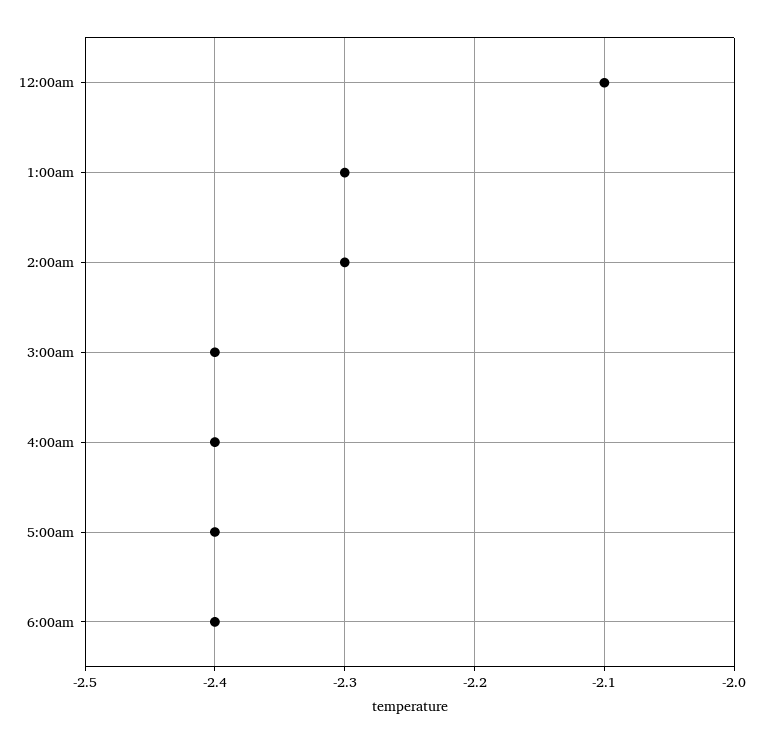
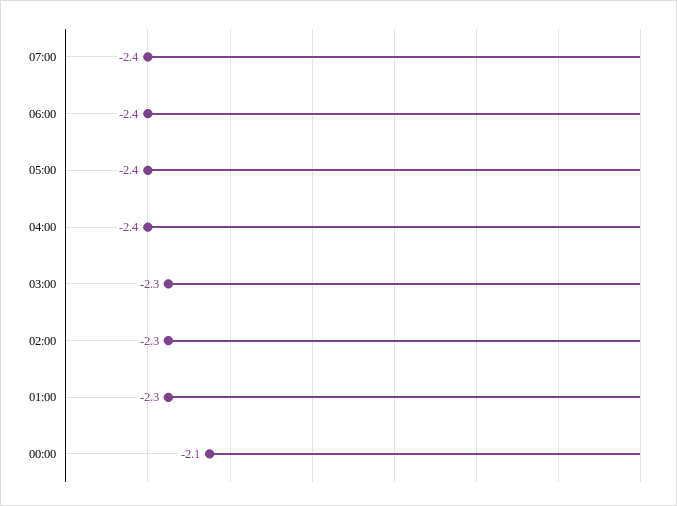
3:00am: -2.4 -> -2.3
07:00: none -> -2.4

